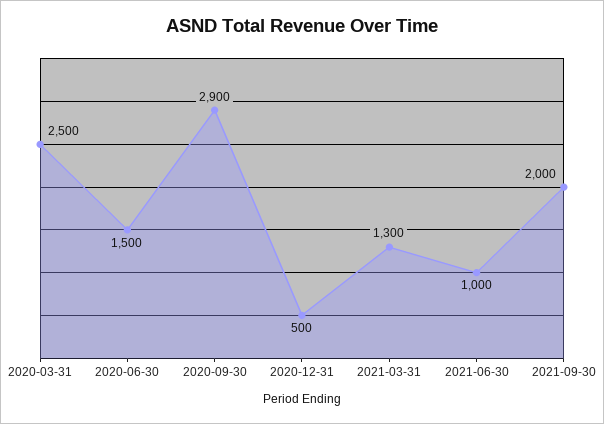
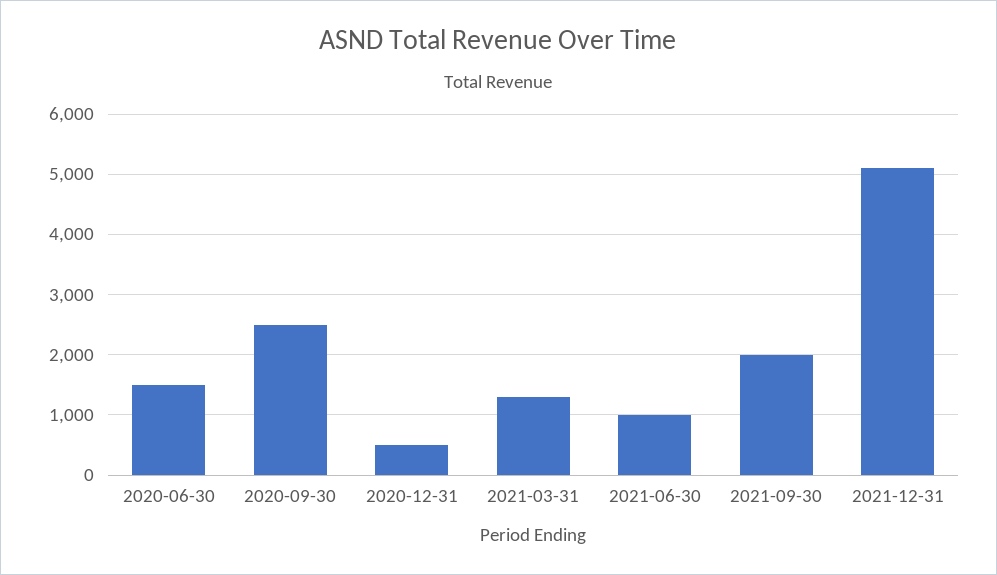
2020-03-31: 2500 -> none
2020-09-30: 2900 -> 2500
2021-12-31: none -> 5100

